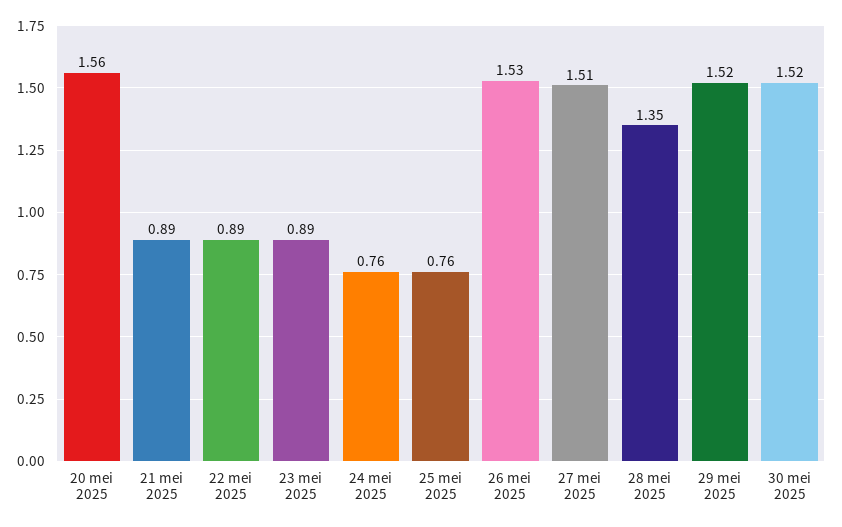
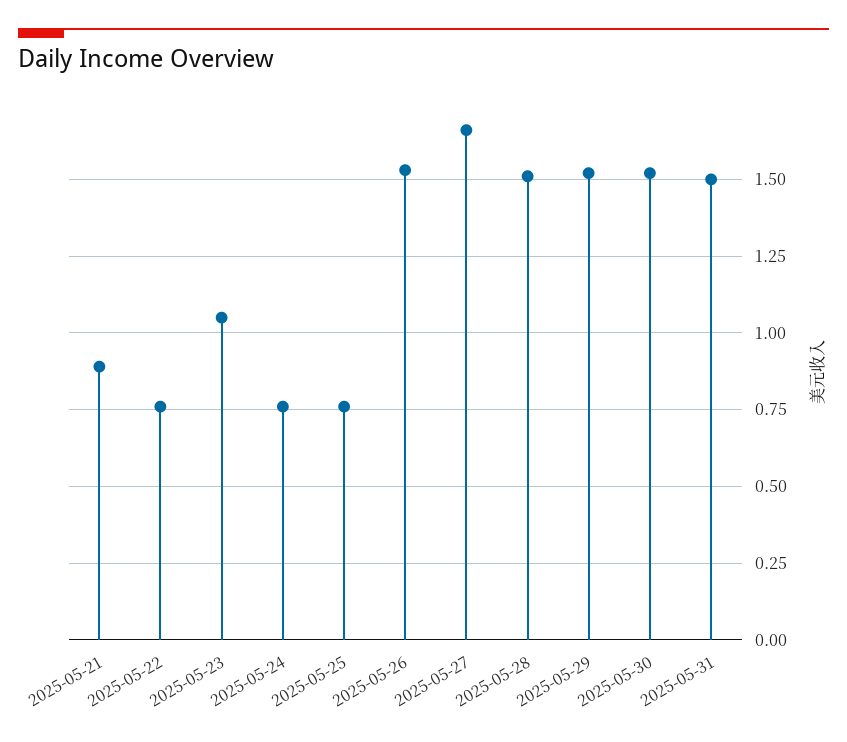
20 mei 2025: 1.56 -> none
22 mei 2025: 0.89 -> 0.75
23 mei 2025: 0.89 -> 1.05
27 mei 2025: 1.51 -> 1.65
28 mei 2025: 1.35 -> 1.5
2025-05-31: none -> 1.5

